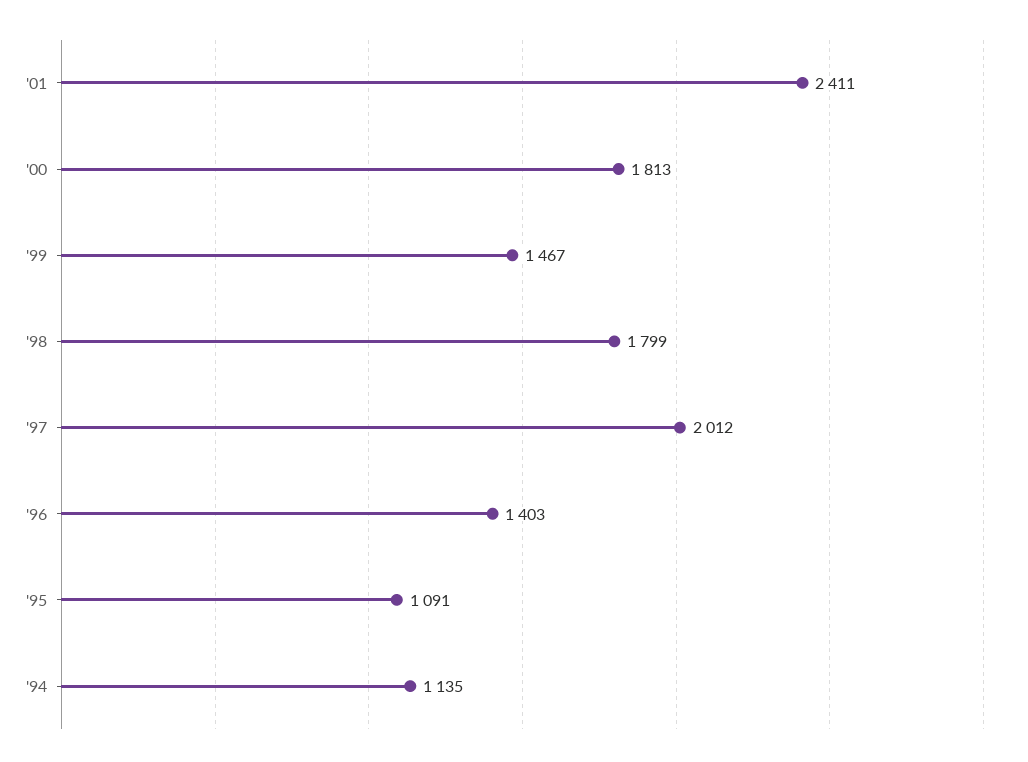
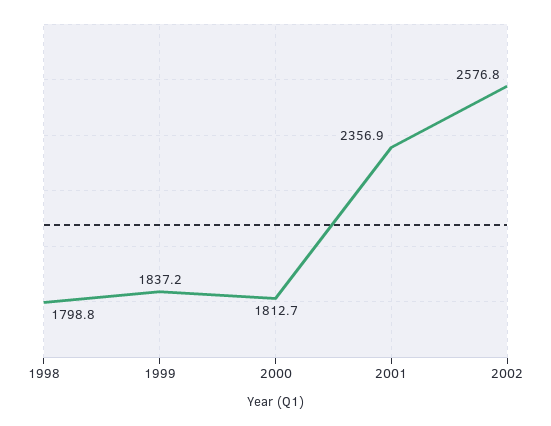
'01: 2411 -> 2356.9
'99: 1467 -> 1837.2
'97: 2012 -> none
'96: 1403 -> none
'95: 1091 -> none
'94: 1135 -> none
2002: none -> 2576.8

